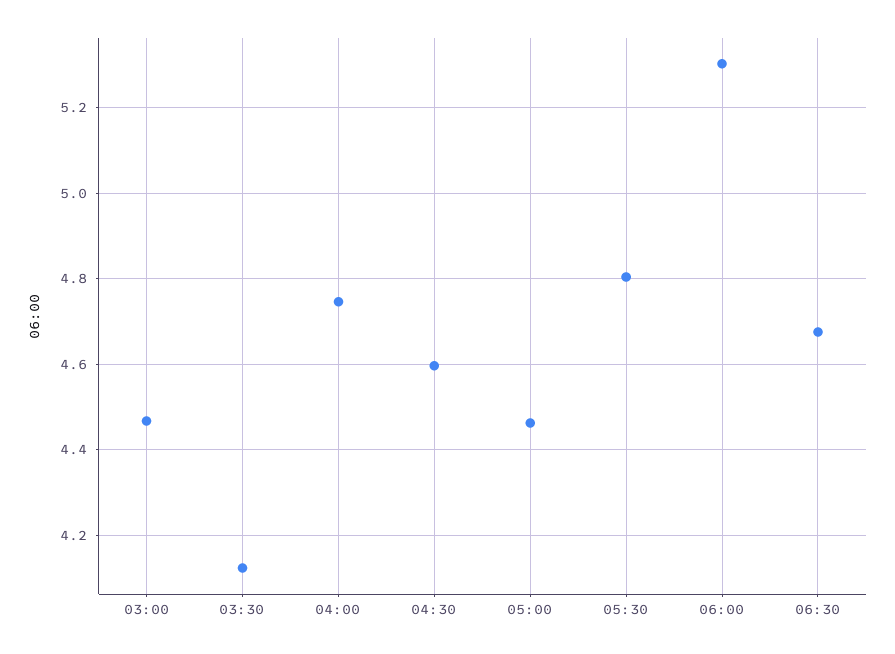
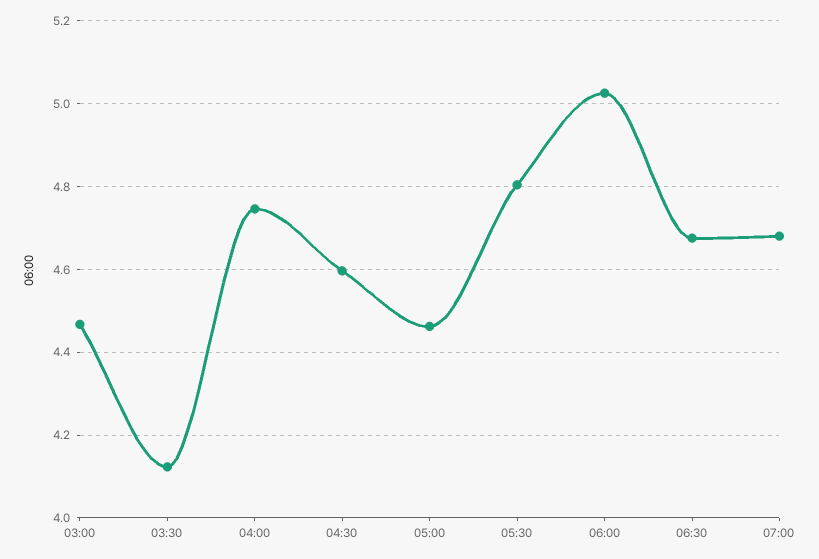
06:00: 5.3 -> 5.02
07:00: none -> 4.68

